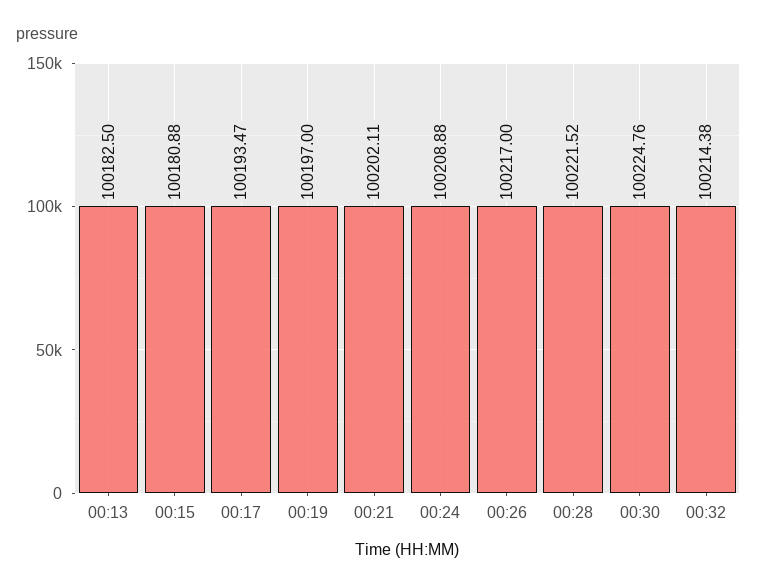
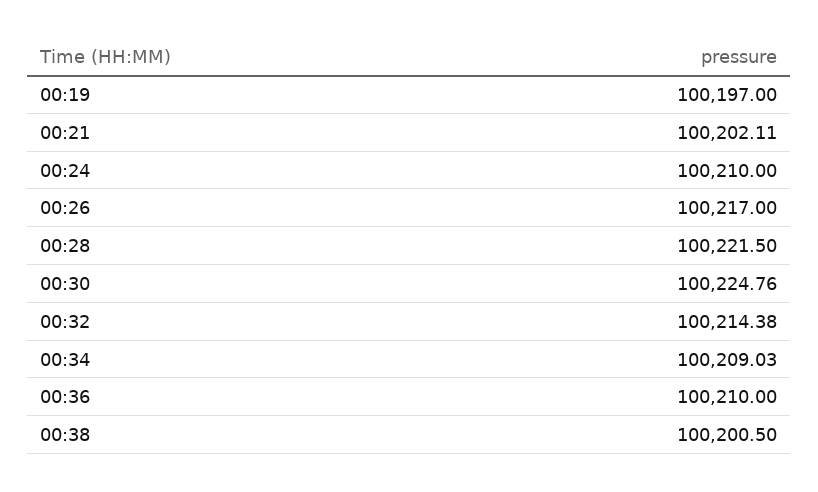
00:13: 100182.5 -> none
00:15: 100180.88 -> none
00:17: 100193.47 -> none
00:24: 100208.88 -> 100210
00:28: 100221.52 -> 100221.5
00:34: none -> 100209.03
00:36: none -> 100210
00:38: none -> 100200.5

